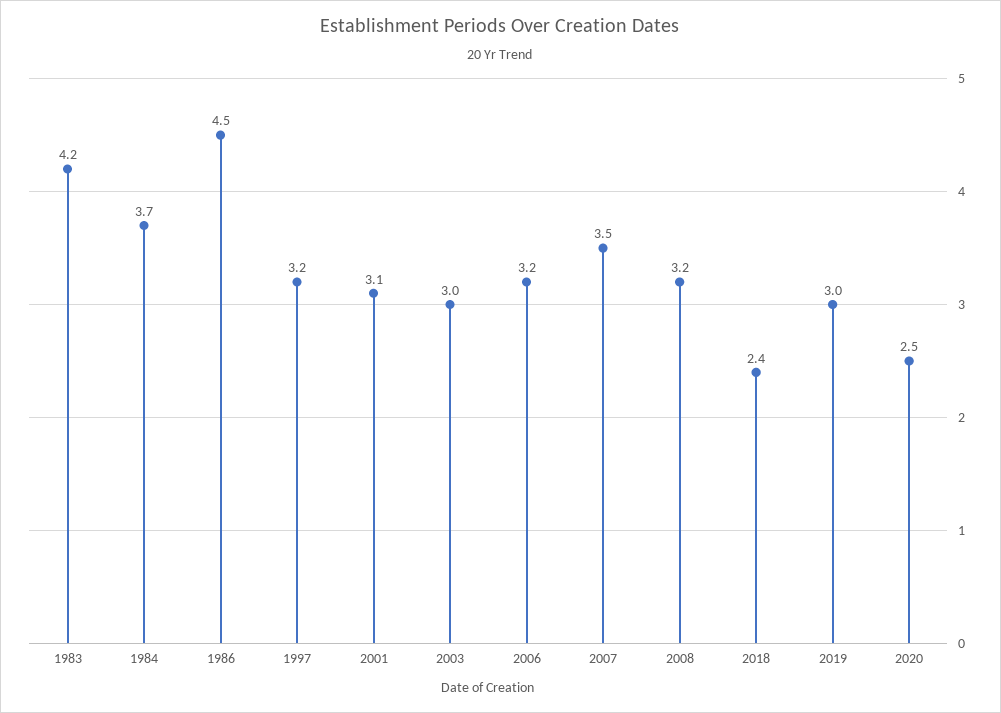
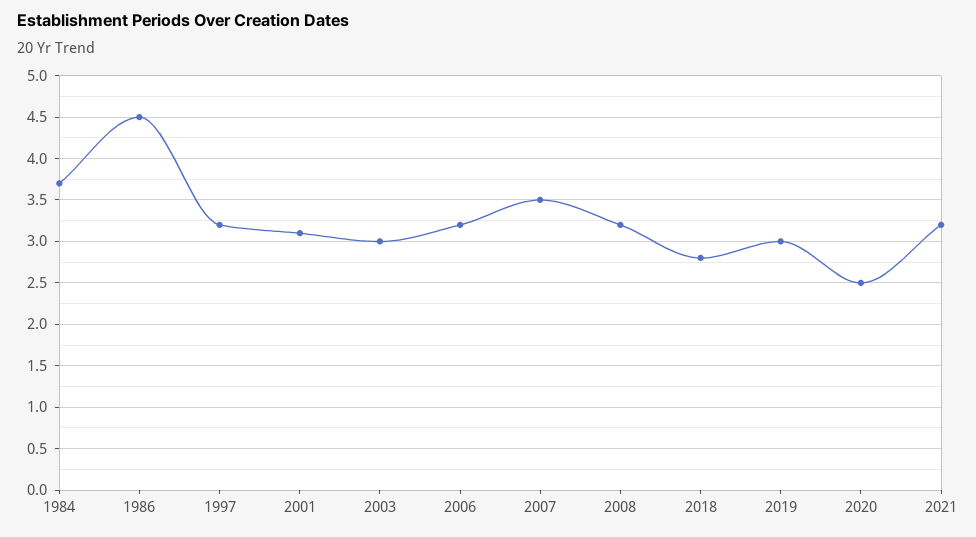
1983: 4.2 -> none
2018: 2.4 -> 2.8
2021: none -> 3.2

